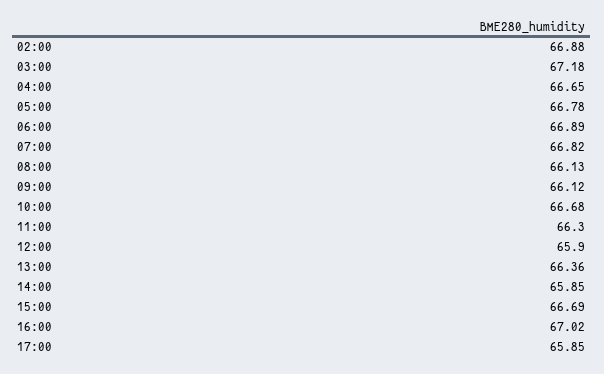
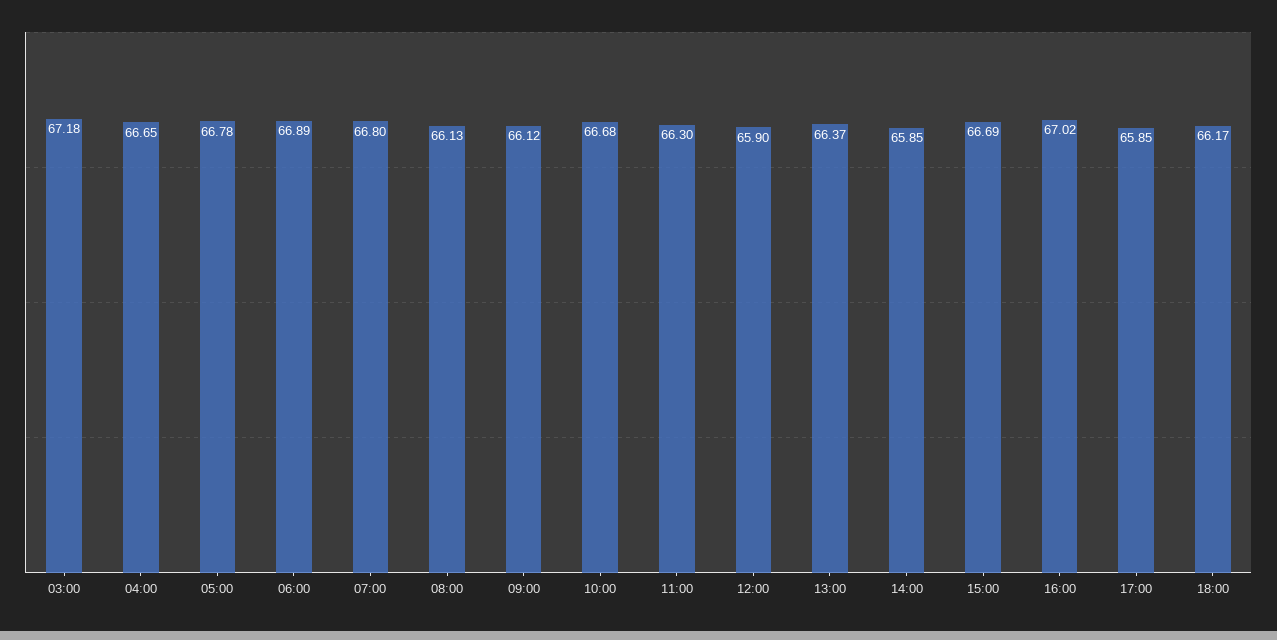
02:00: 66.88 -> none
07:00: 66.82 -> 66.8
13:00: 66.36 -> 66.37
18:00: none -> 66.17

